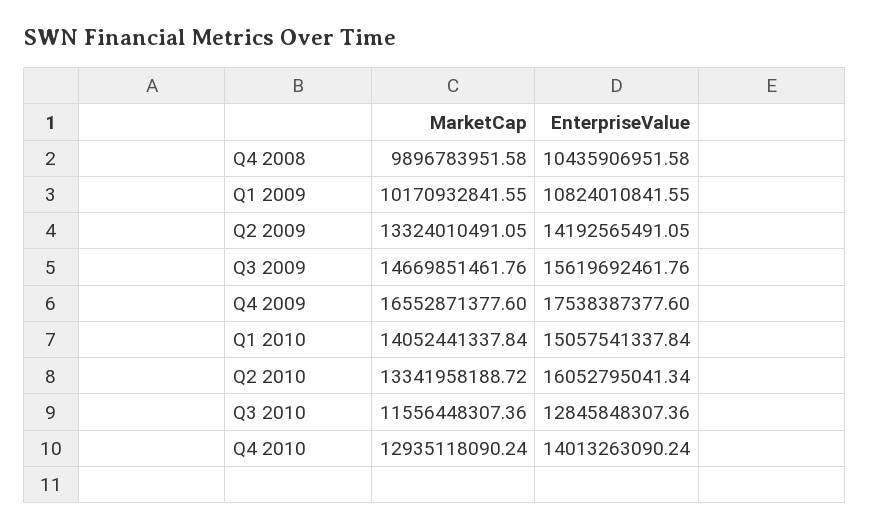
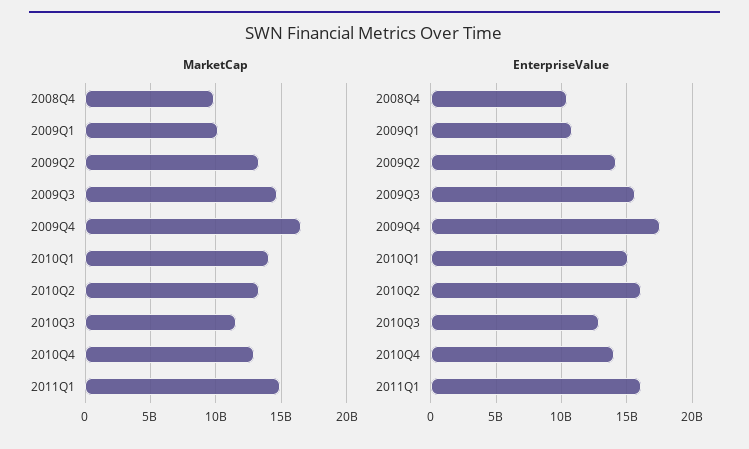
MarketCap, 2011Q1: none -> 15000000000
EnterpriseValue, 2011Q1: none -> 16000000000

